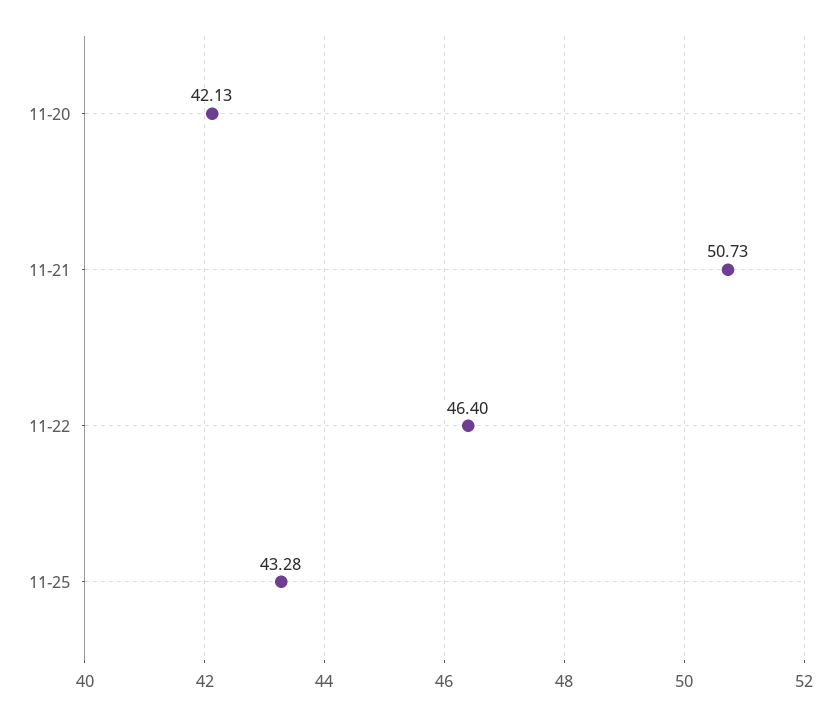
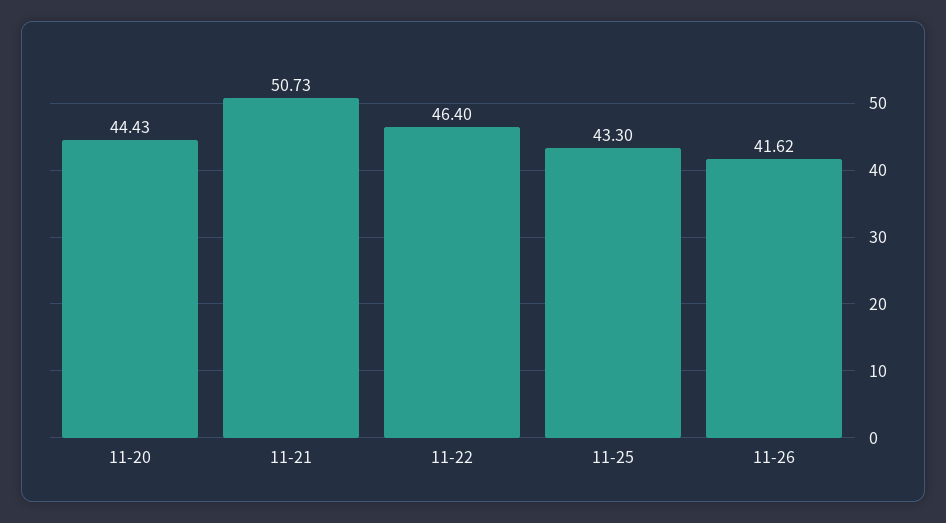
11-20: 42.13 -> 44.43
11-25: 43.28 -> 43.3
11-26: none -> 41.62

